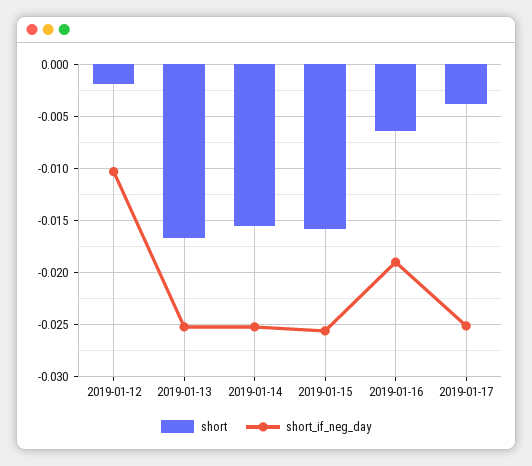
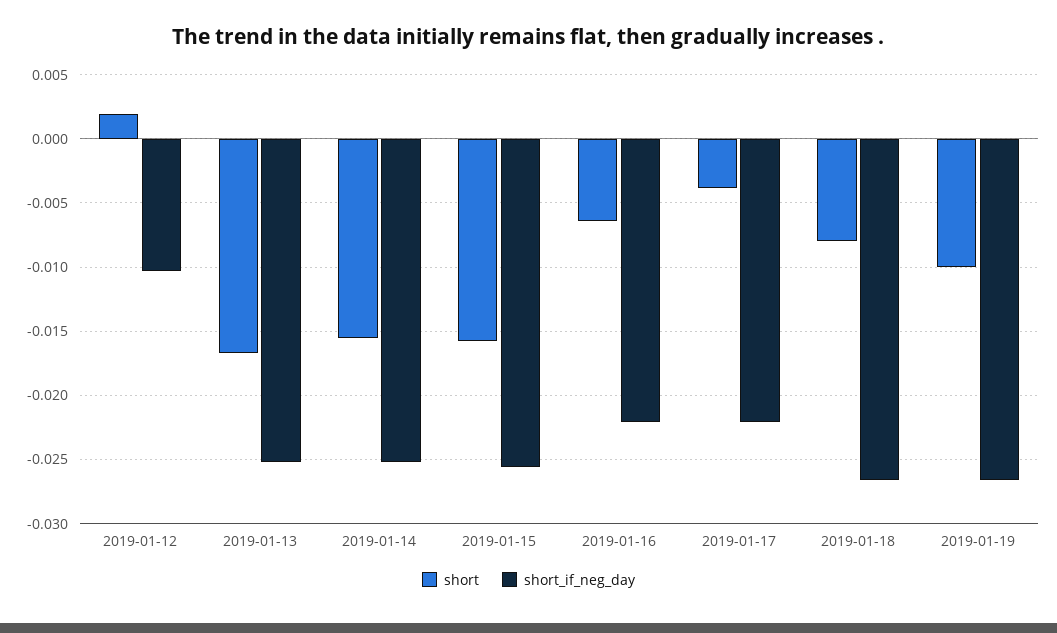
short, 2019-01-12: -0.002 -> 0.002
short_if_neg_day, 2019-01-16: -0.019 -> -0.022
short_if_neg_day, 2019-01-17: -0.025 -> -0.022
short, 2019-01-18: none -> -0.008
short_if_neg_day, 2019-01-18: none -> -0.0265
short, 2019-01-19: none -> -0.01
short_if_neg_day, 2019-01-19: none -> -0.0265

